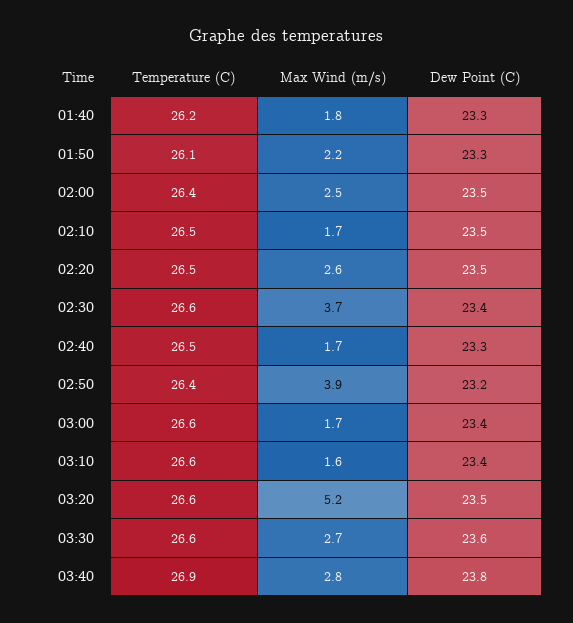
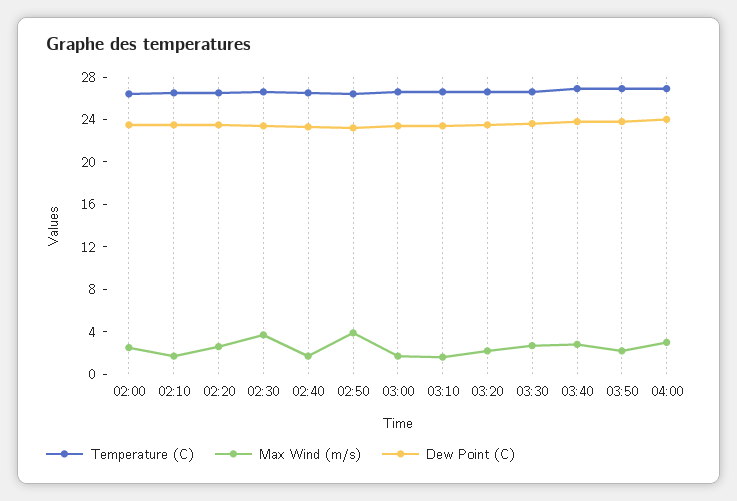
Temperature (C), 01:40: 26.2 -> none
Max Wind (m/s), 01:40: 1.8 -> none
Dew Point (C), 01:40: 23.3 -> none
Temperature (C), 01:50: 26.1 -> none
Max Wind (m/s), 01:50: 2.2 -> none
Dew Point (C), 01:50: 23.3 -> none
Max Wind (m/s), 03:20: 5.2 -> 2
Temperature (C), 03:50: none -> 27
Max Wind (m/s), 03:50: none -> 2
Dew Point (C), 03:50: none -> 24
Temperature (C), 04:00: none -> 27
Max Wind (m/s), 04:00: none -> 3
Dew Point (C), 04:00: none -> 24

